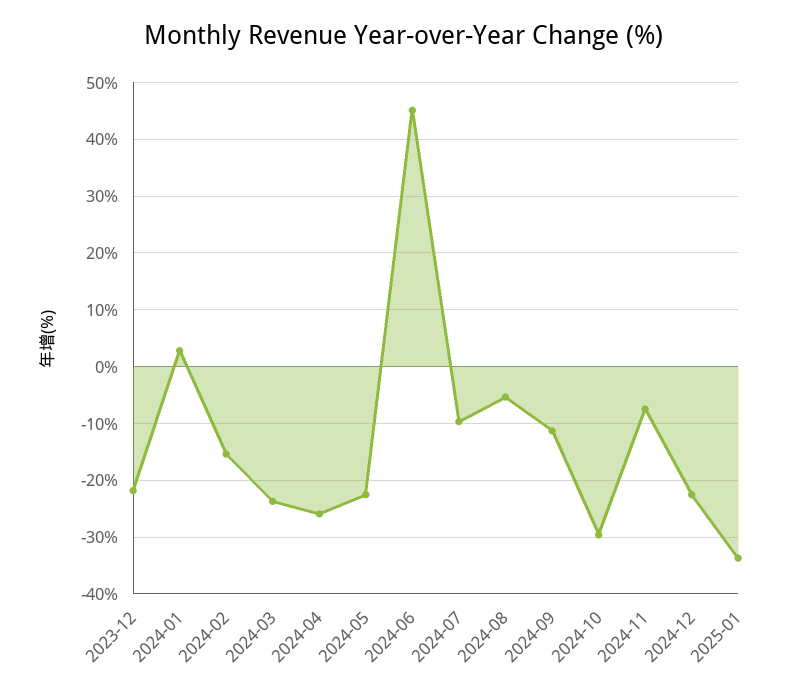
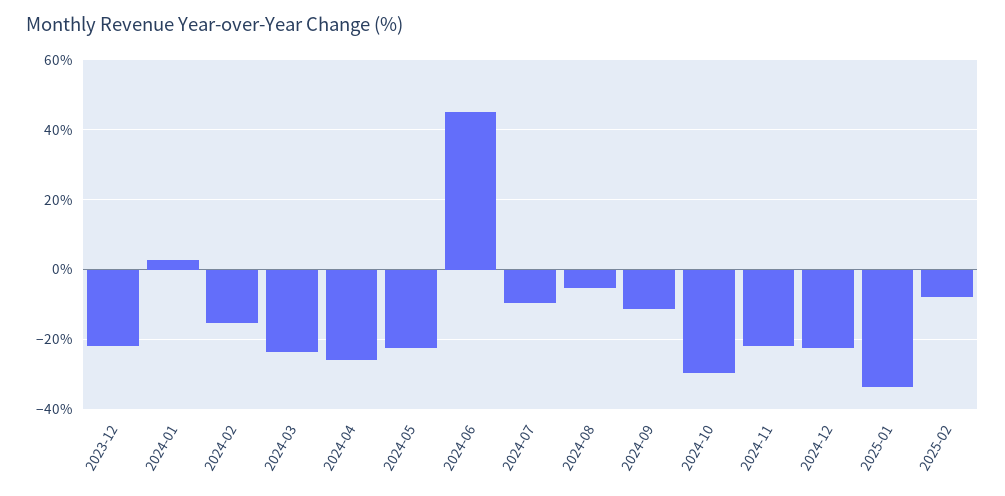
2024-11: -8 -> -22
2025-02: none -> -8

